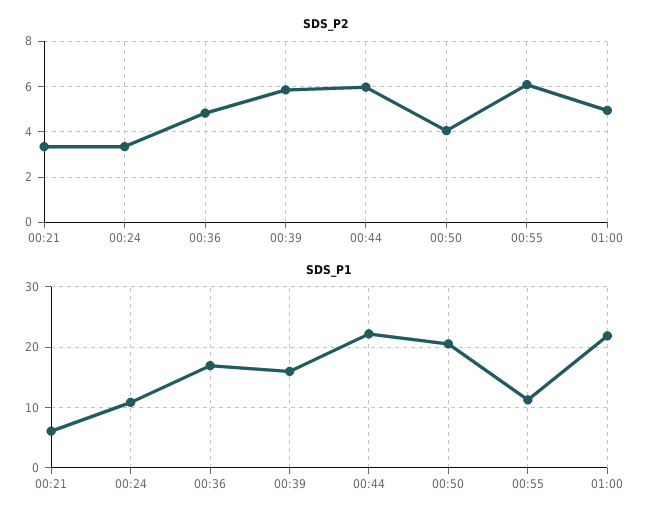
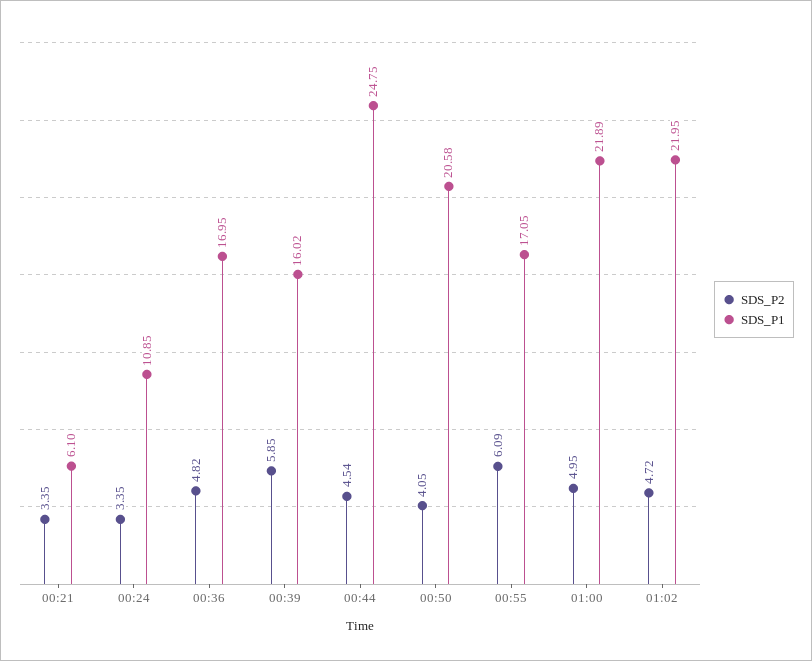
SDS_P2, 00:44: 6 -> 4.54
SDS_P1, 00:44: 22 -> 24.75
SDS_P1, 00:55: 11 -> 17.05
SDS_P2, 01:02: none -> 4.72
SDS_P1, 01:02: none -> 21.95

